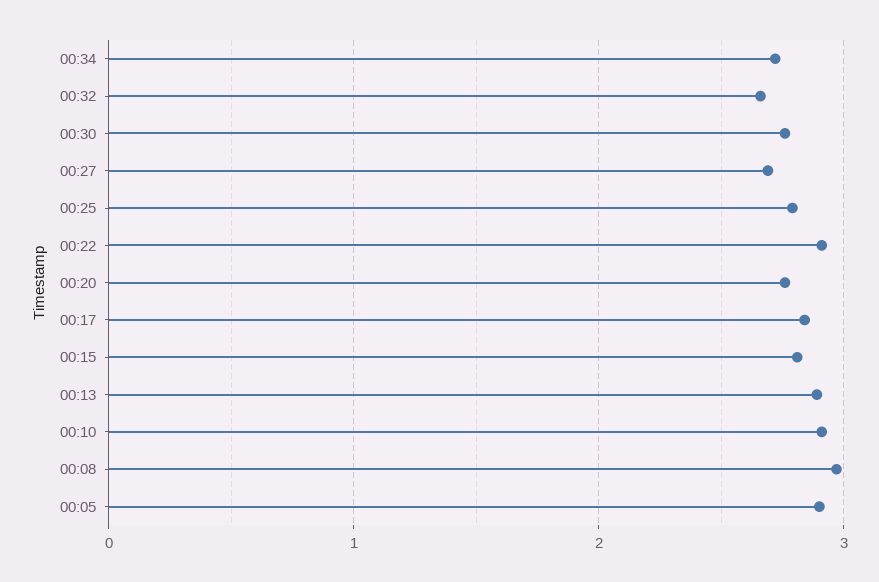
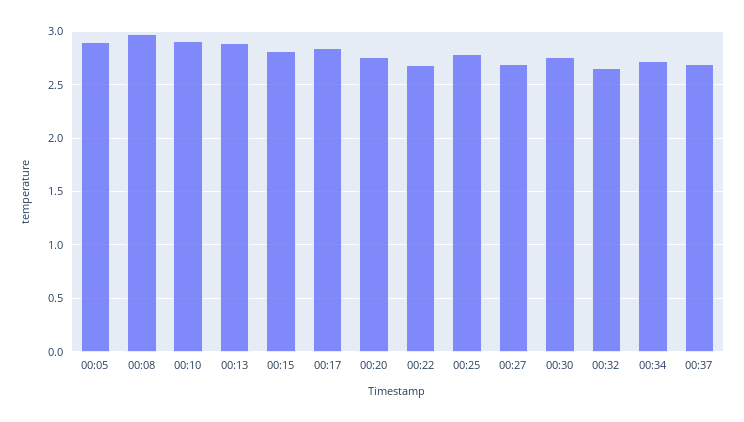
00:22: 2.9 -> 2.7
00:37: none -> 2.7

